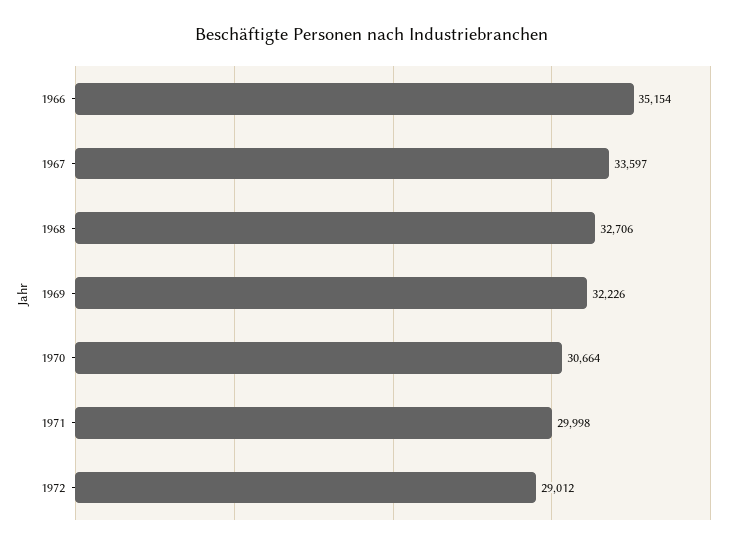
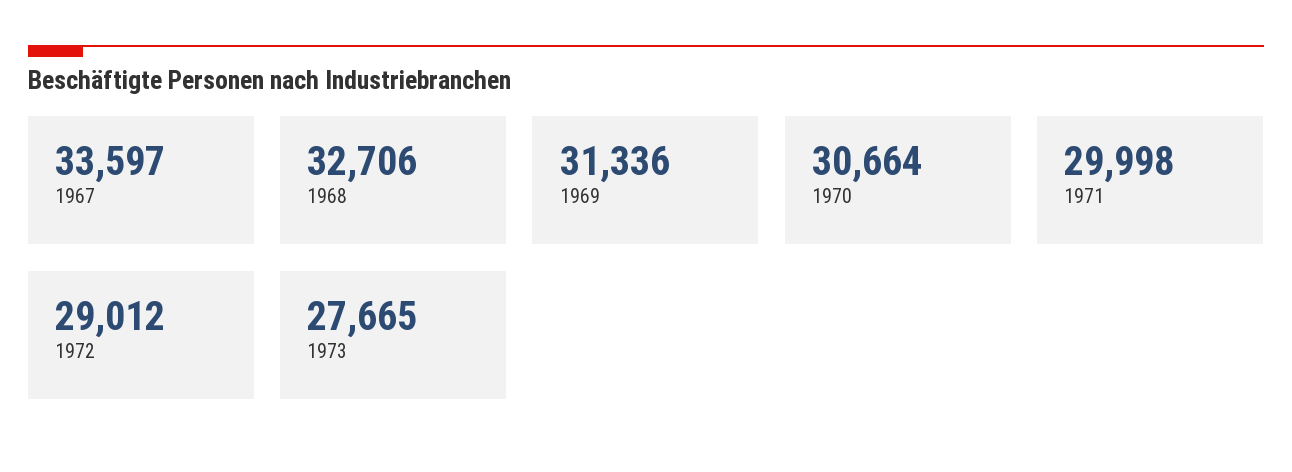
1966: 35154 -> none
1969: 32226 -> 31336
1973: none -> 27665

